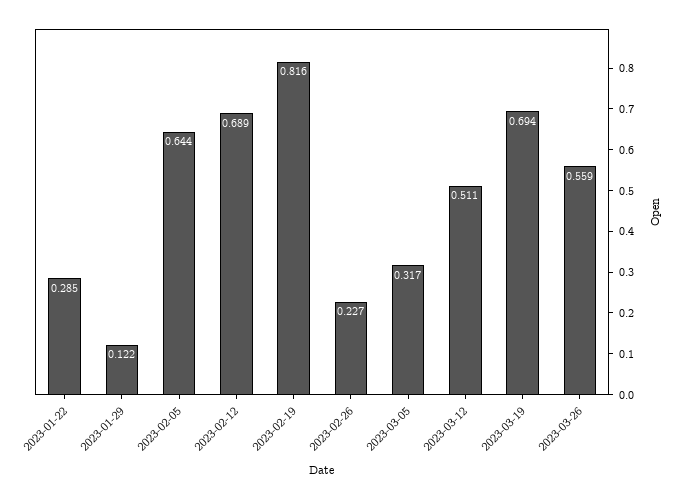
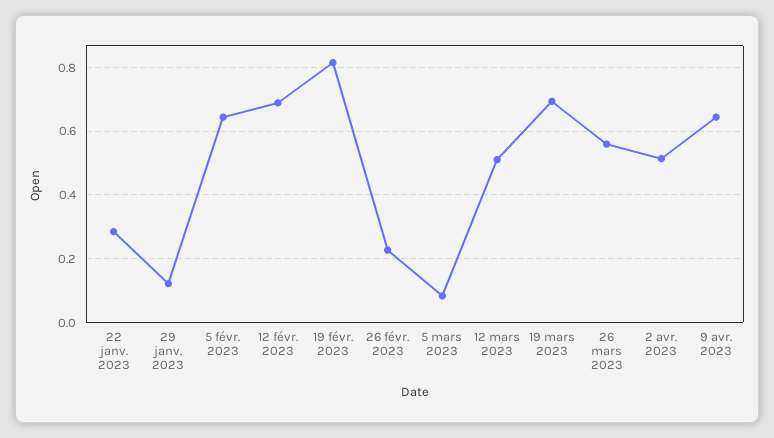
2023-03-05: 0.317 -> 0.08
2 avr. 2023: none -> 0.52
9 avr. 2023: none -> 0.64

